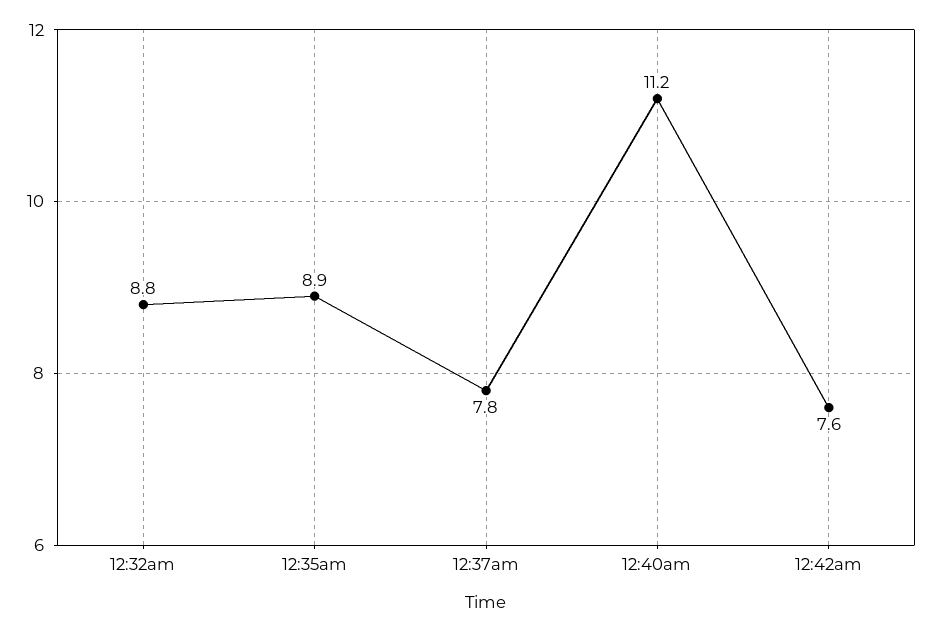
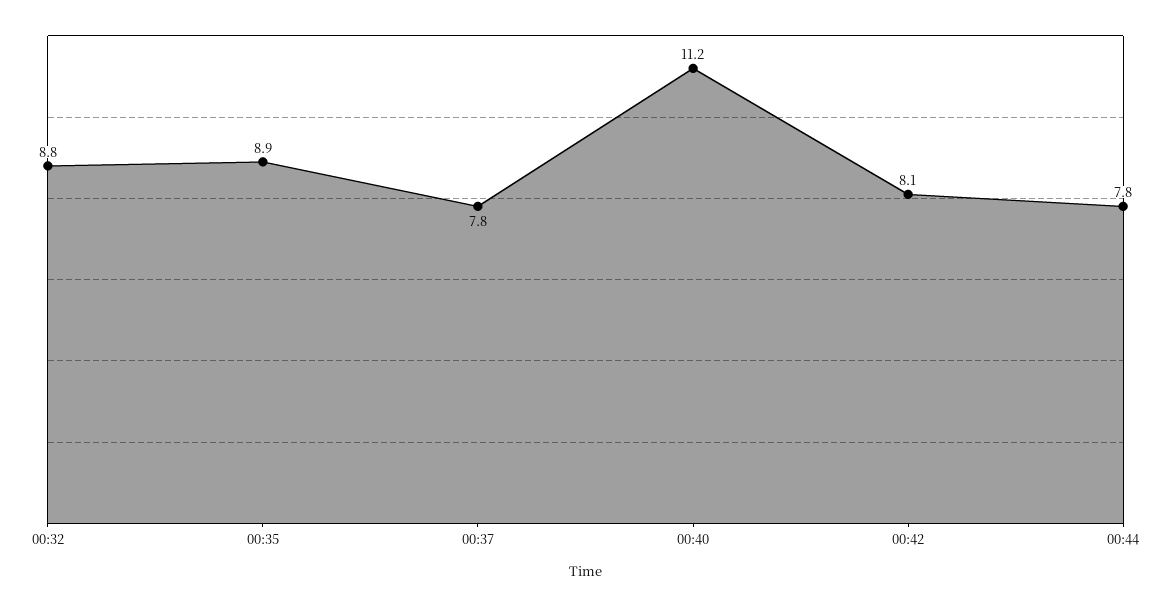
12:42am: 7.6 -> 8.1
00:44: none -> 7.8

